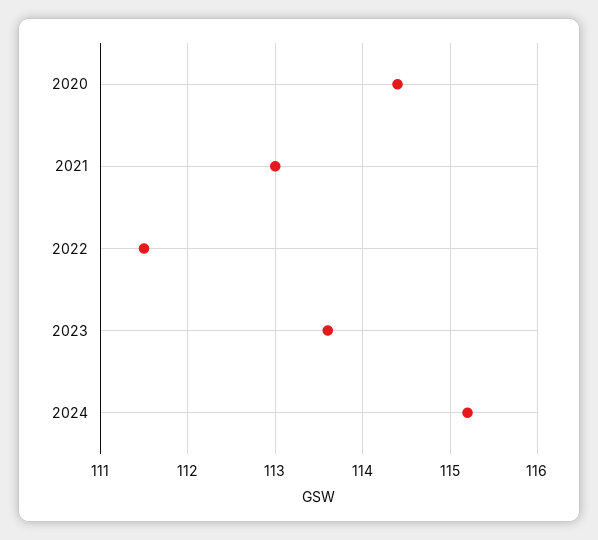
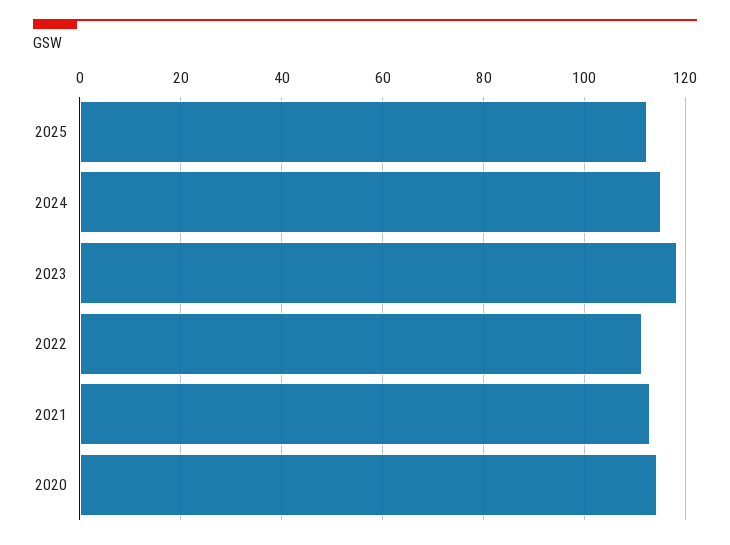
2023: 113.6 -> 118
2025: none -> 112

